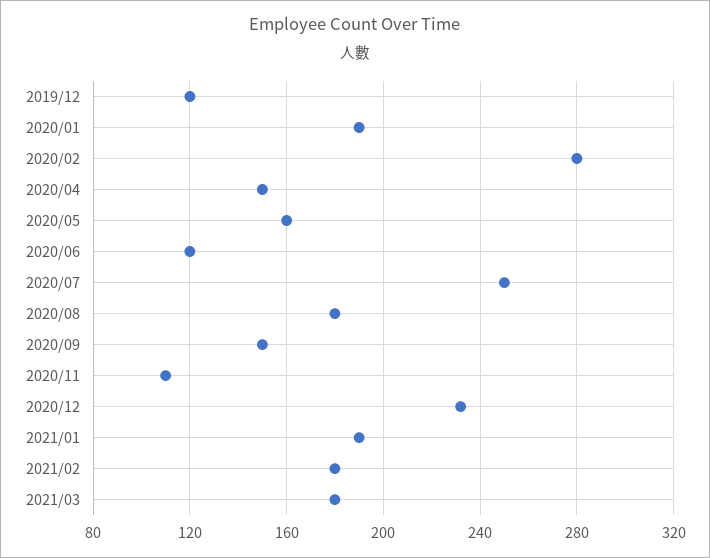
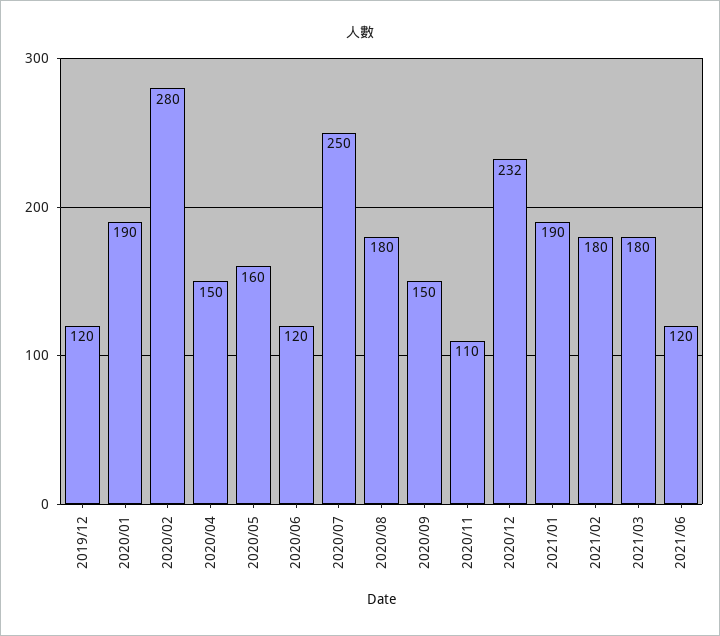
2021/06: none -> 120

